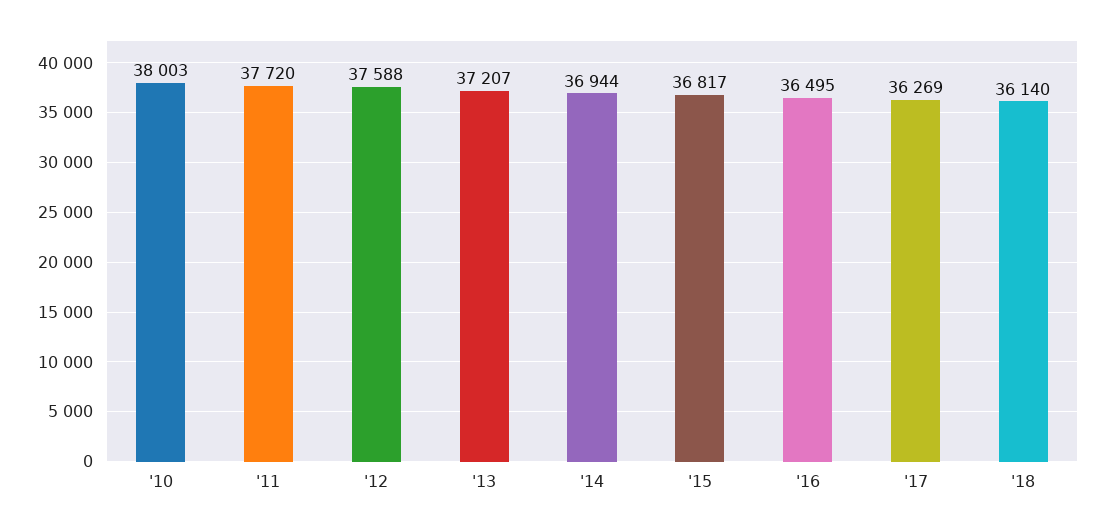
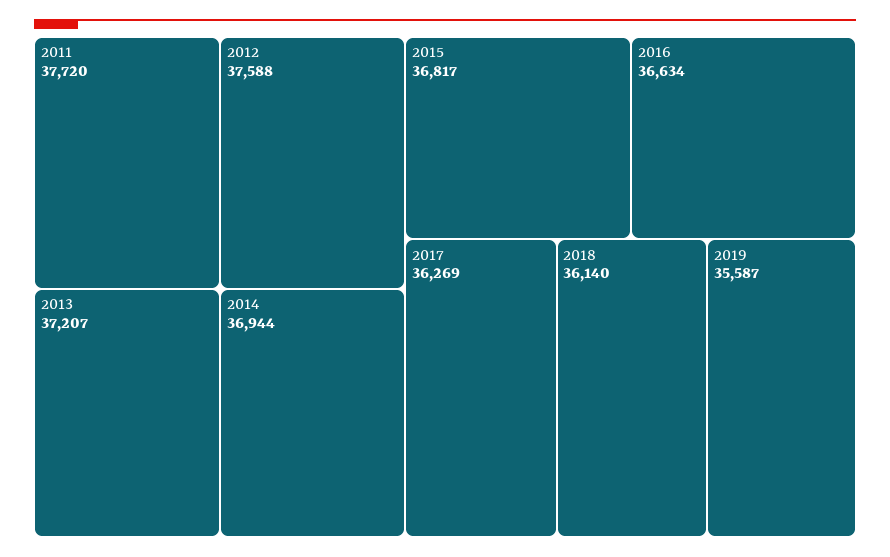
'10: 38003 -> none
'16: 36495 -> 36634
2019: none -> 35587

